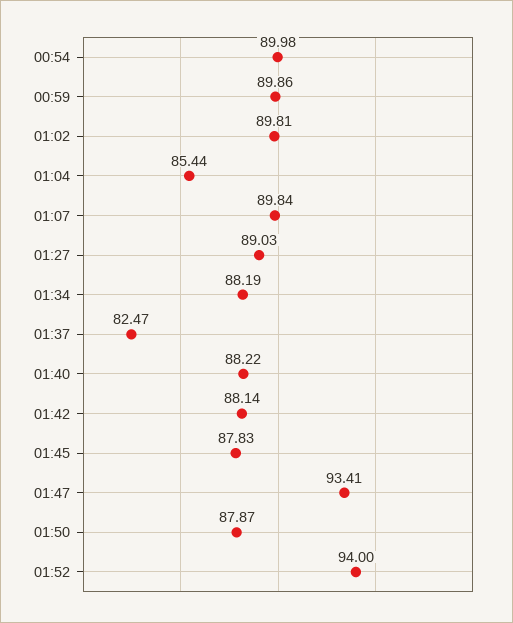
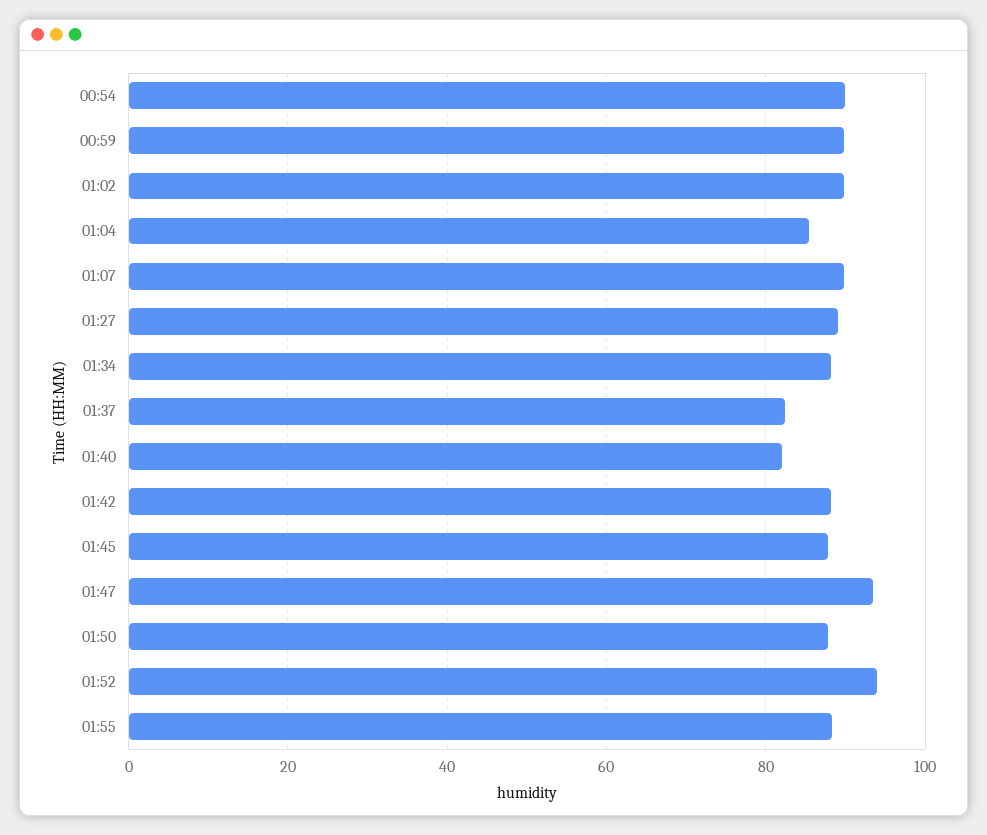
01:40: 88.22 -> 82
01:55: none -> 88

